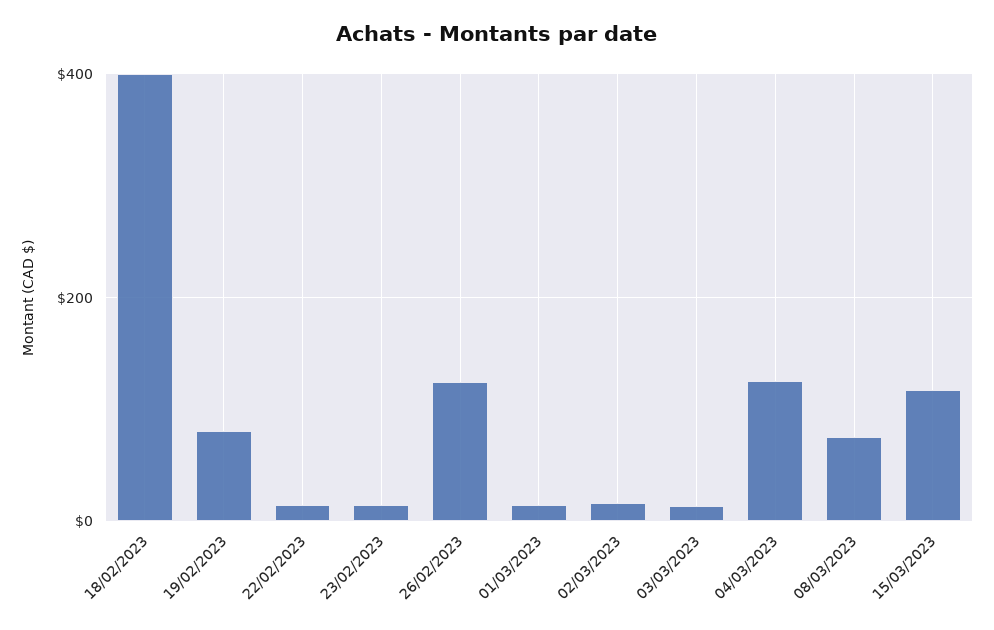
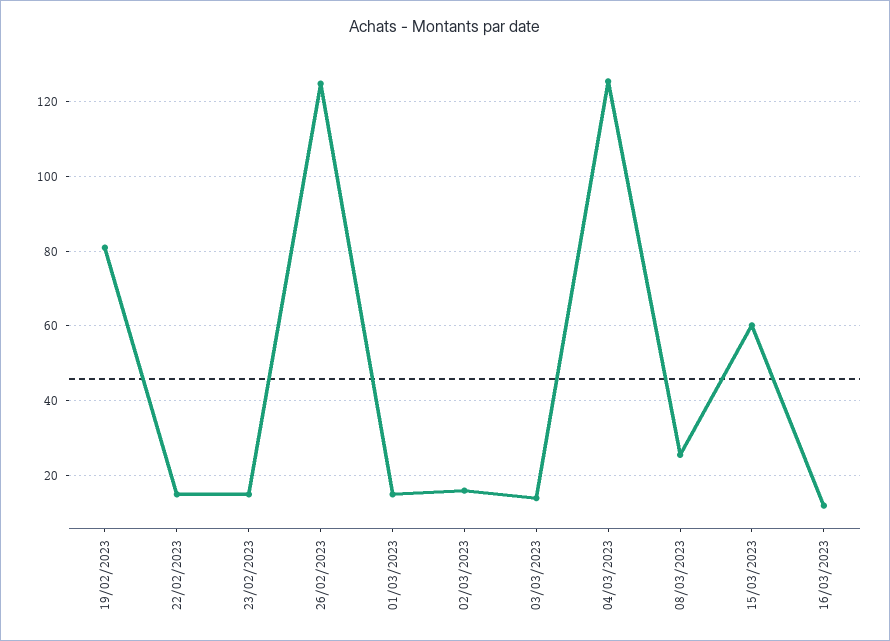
18/02/2023: 400 -> none
08/03/2023: 80 -> 26
15/03/2023: 120 -> 60
16/03/2023: none -> 12

